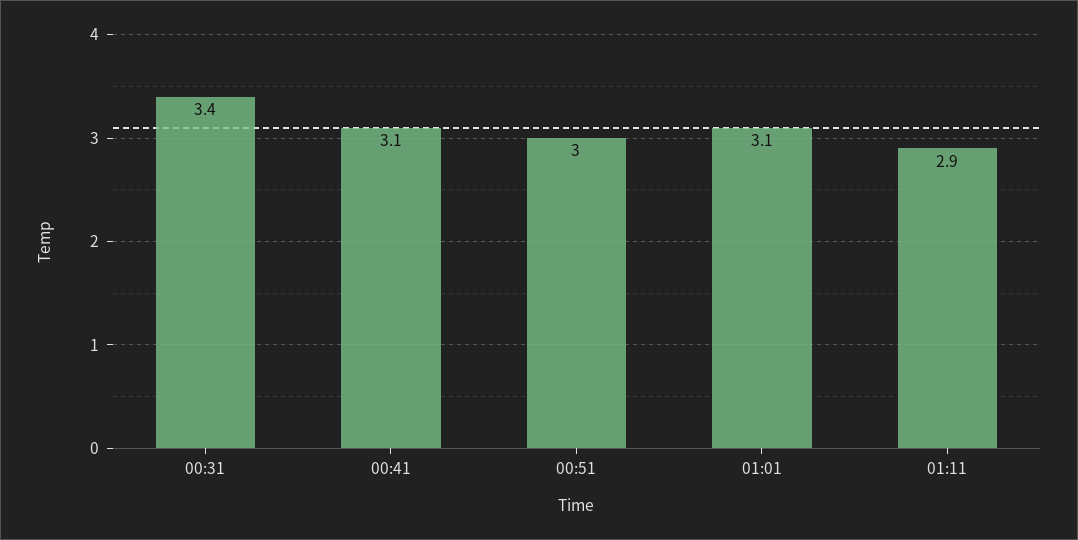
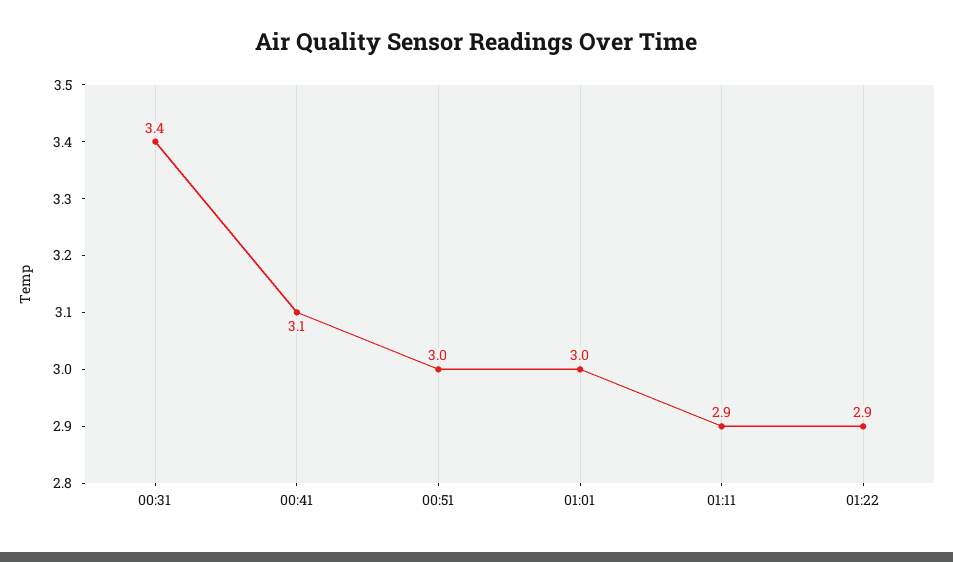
01:01: 3.1 -> 3
01:22: none -> 2.9

